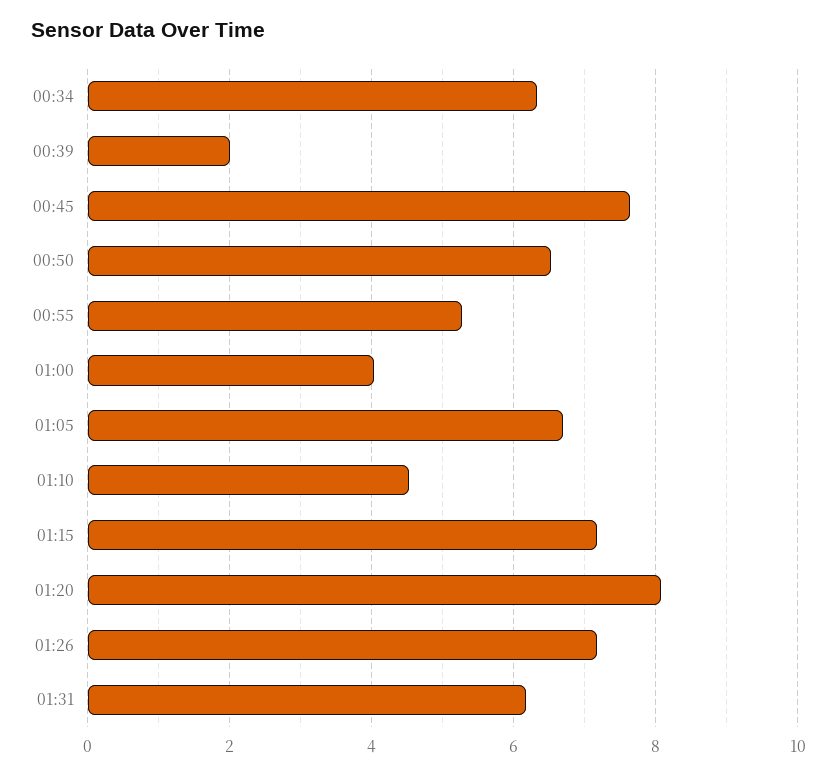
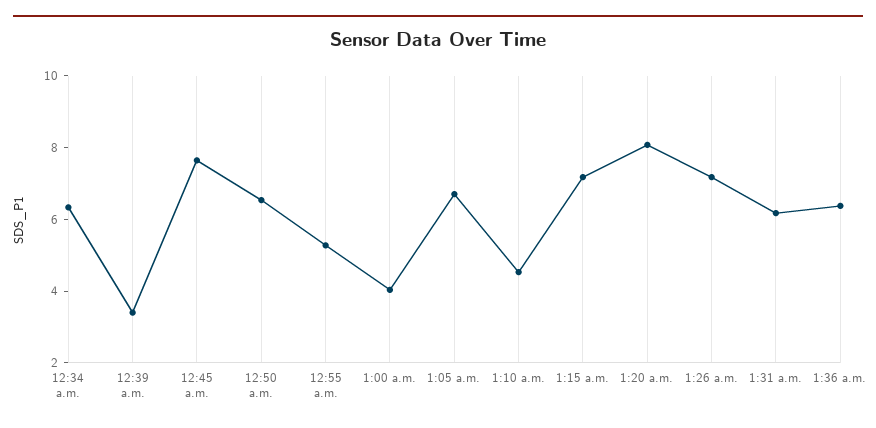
00:39: 2 -> 3.5
1:36 a.m.: none -> 6.5

